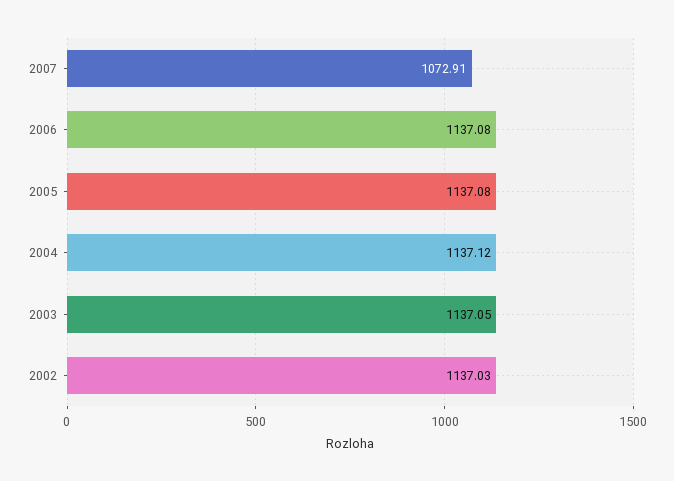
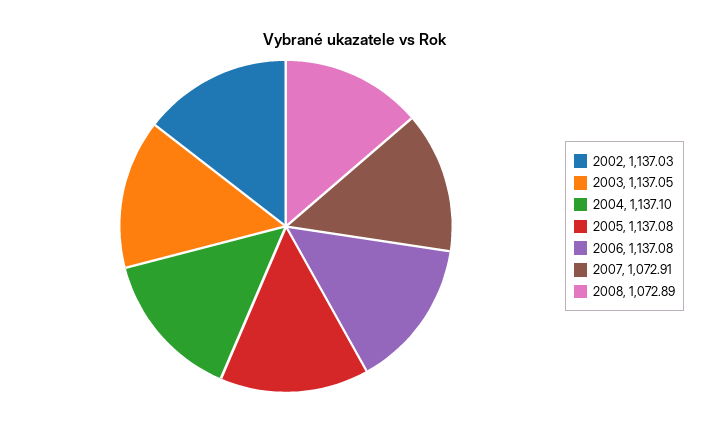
2004: 1137.12 -> 1137.1
2008: none -> 1072.89

